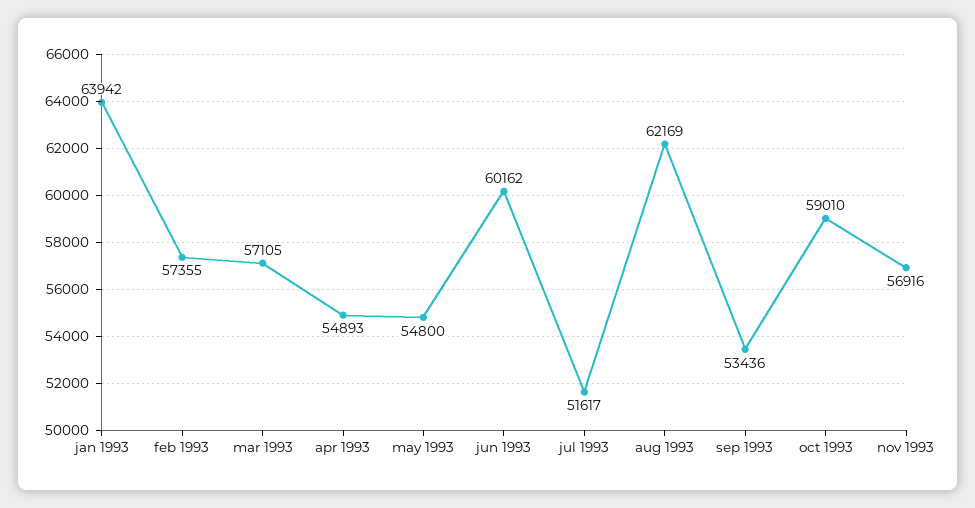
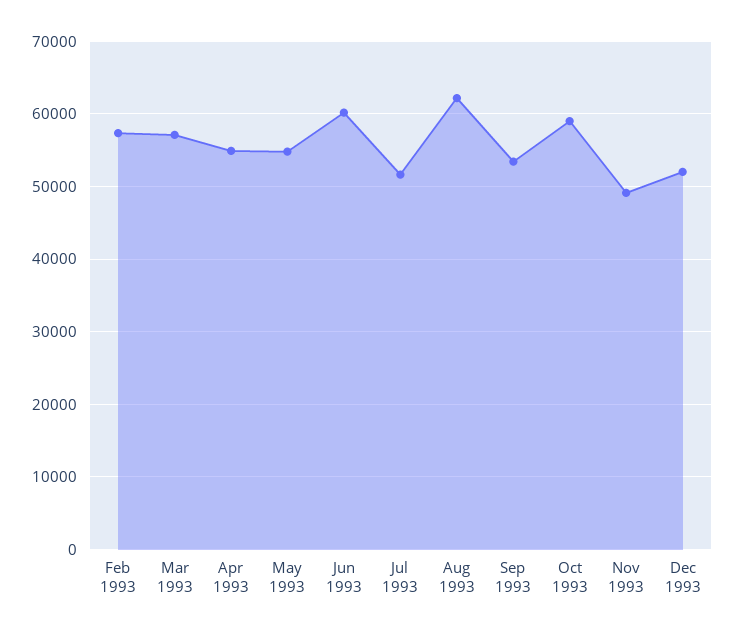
jan 1993: 63942 -> none
nov 1993: 56916 -> 49000
Dec 1993: none -> 52000

